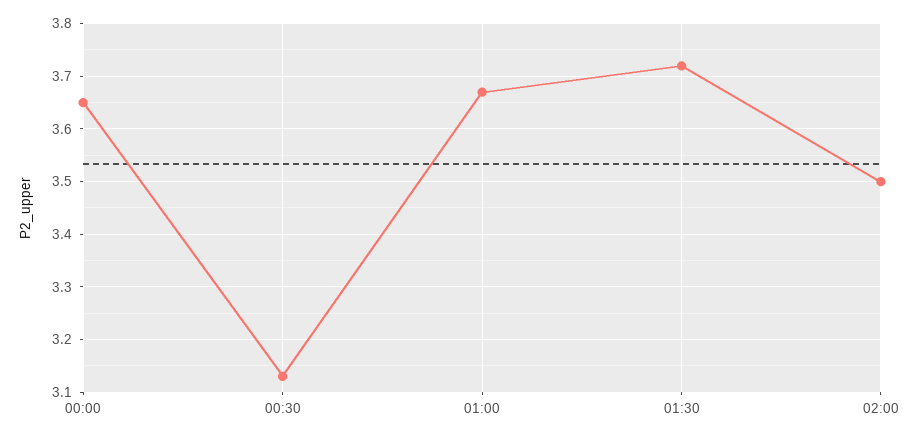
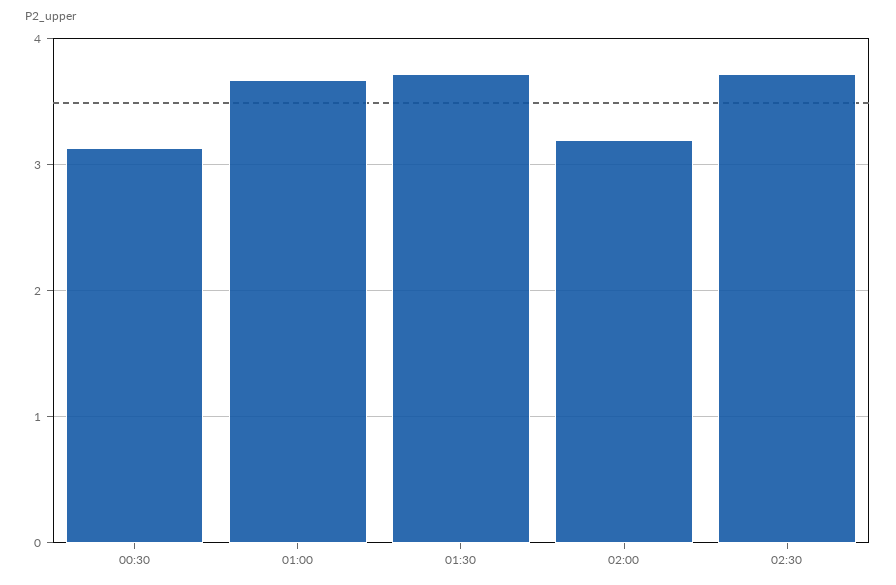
00:00: 3.65 -> none
02:00: 3.5 -> 3.2
02:30: none -> 3.7

